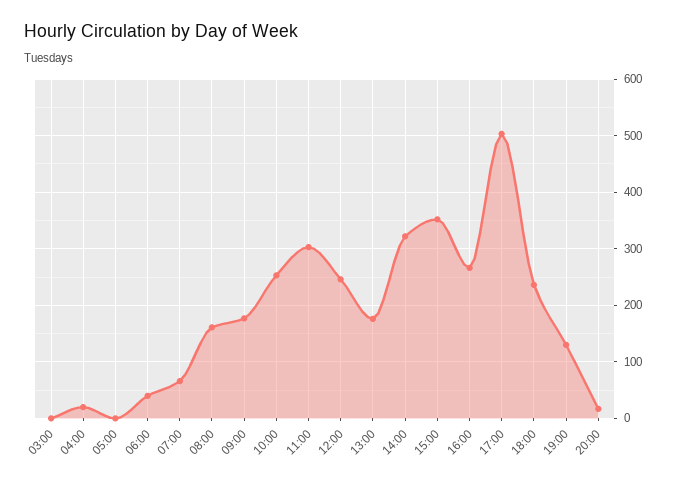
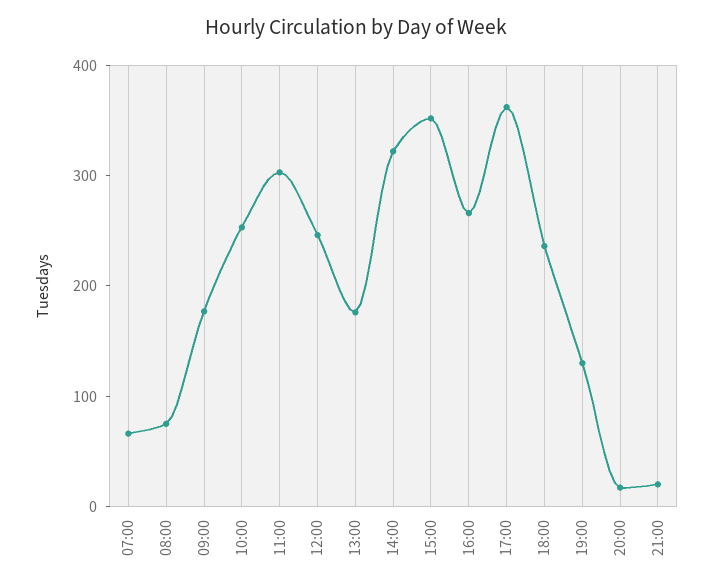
03:00: 0 -> none
04:00: 20 -> none
05:00: 0 -> none
06:00: 40 -> none
08:00: 160 -> 80
17:00: 500 -> 360
21:00: none -> 20

